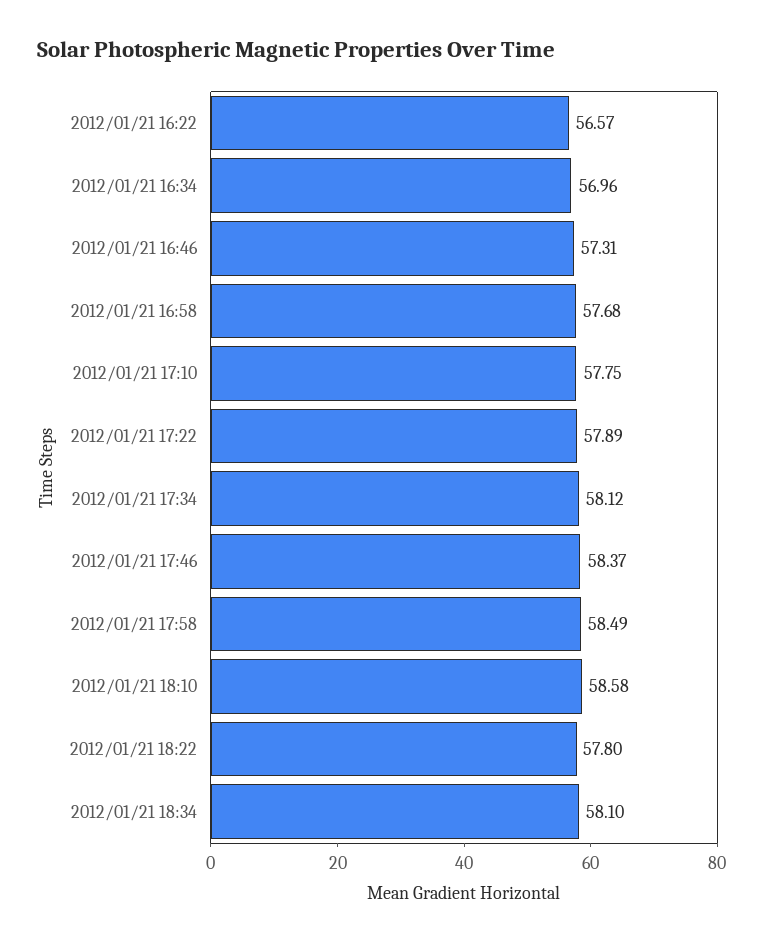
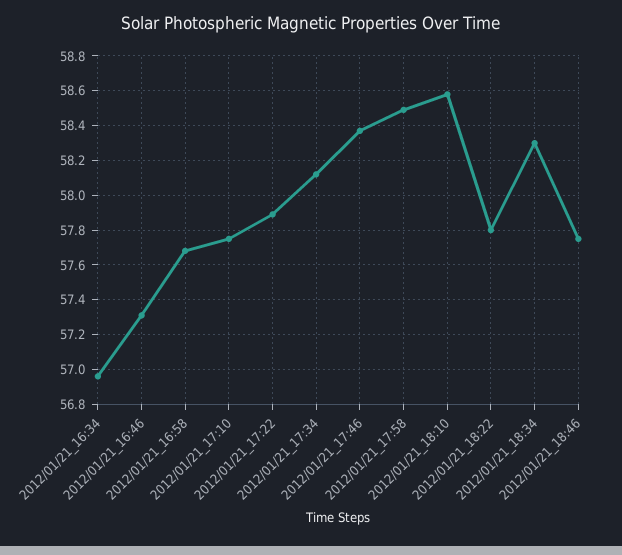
2012/01/21 16:22: 56.57 -> none
2012/01/21 18:34: 58.1 -> 58.3
2012/01/21_18:46: none -> 57.75

